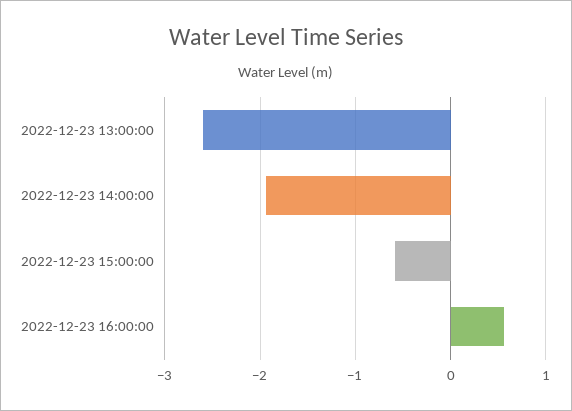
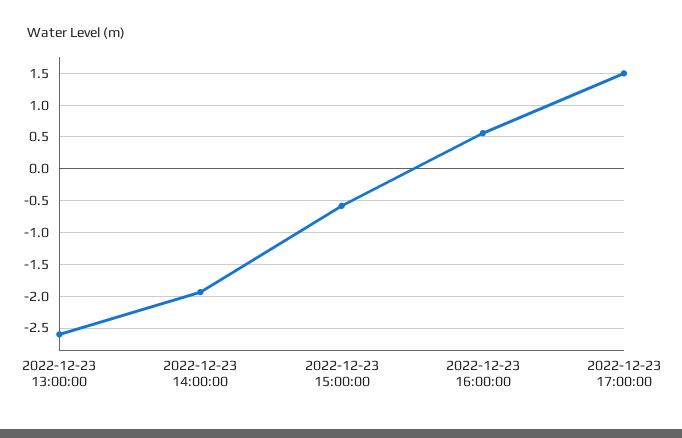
2022-12-23 17:00:00: none -> 1.5

